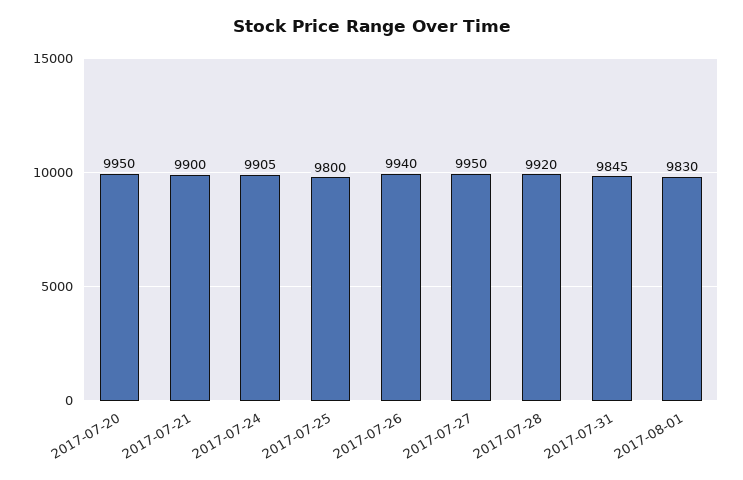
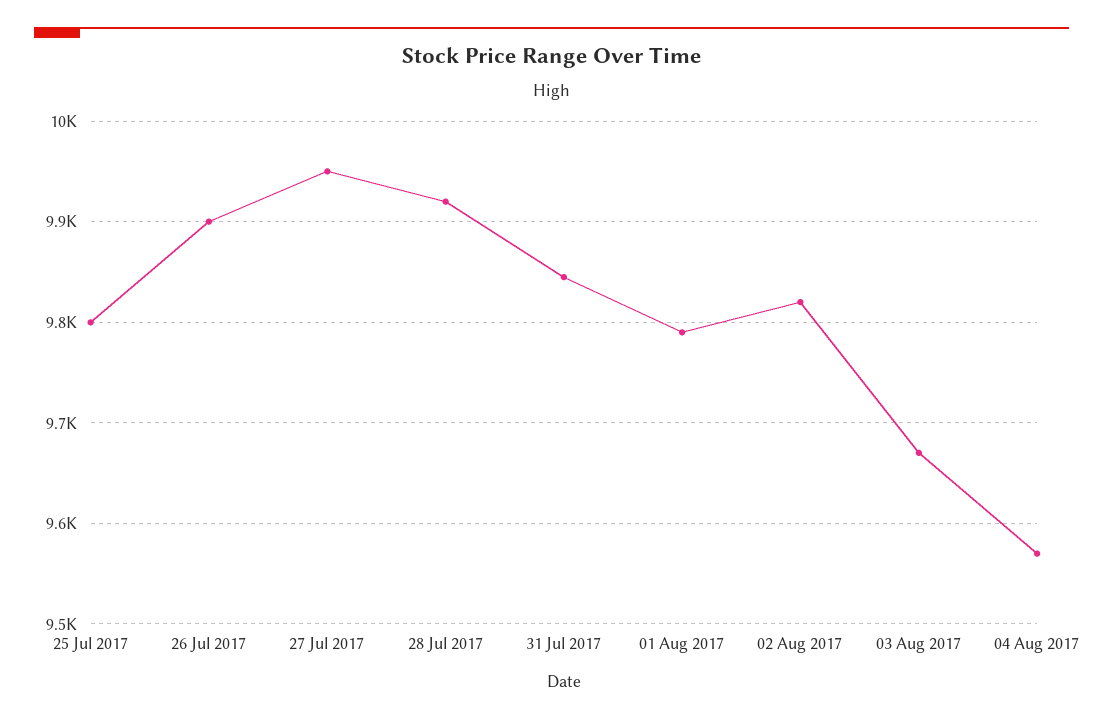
2017-07-20: 9950 -> none
2017-07-21: 9900 -> none
2017-07-24: 9905 -> none
2017-07-26: 9940 -> 9900
2017-08-01: 9830 -> 9790
02 Aug 2017: none -> 9820
03 Aug 2017: none -> 9670
04 Aug 2017: none -> 9570

